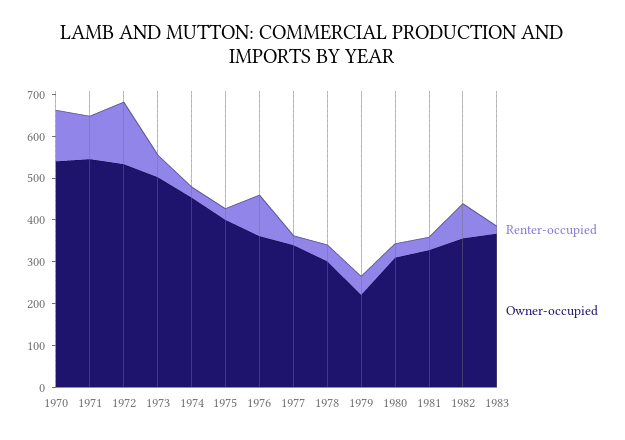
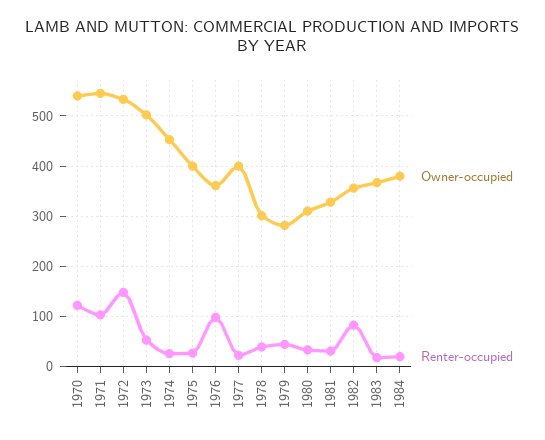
Owner-occupied, 1977: 340 -> 400
Owner-occupied, 1979: 220 -> 280
Owner-occupied, 1984: none -> 380
Renter-occupied, 1984: none -> 20

